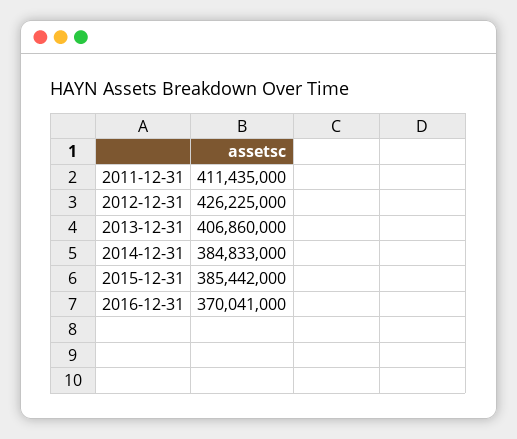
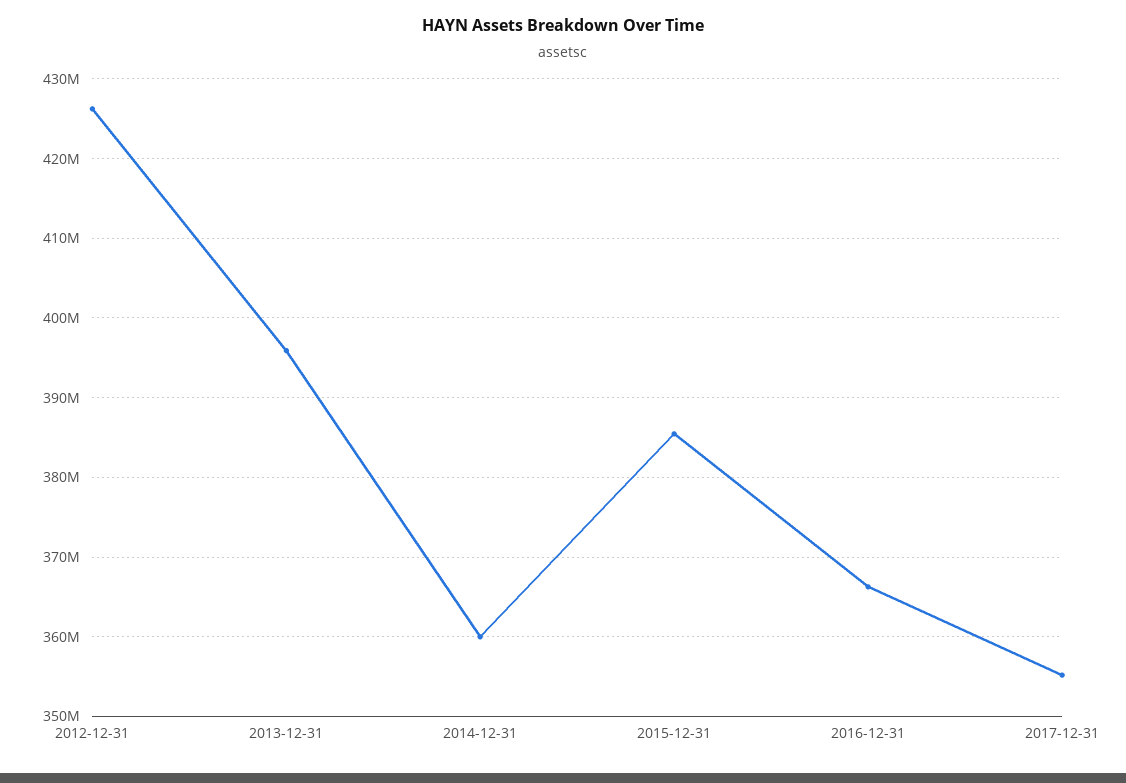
2011-12-31: 411435000 -> none
2013-12-31: 406860000 -> 396000000
2014-12-31: 384833000 -> 360000000
2016-12-31: 370041000 -> 366000000
2017-12-31: none -> 355000000

